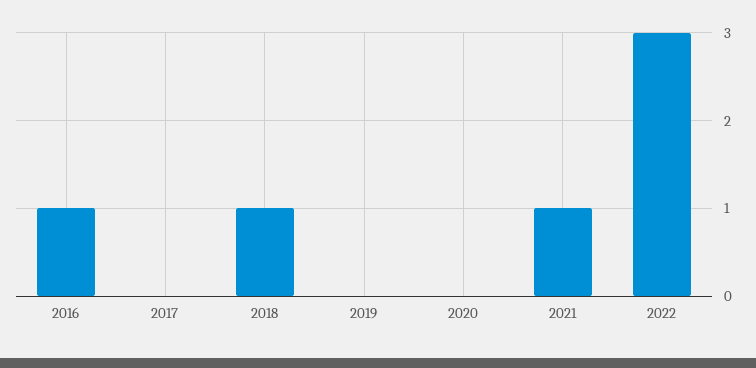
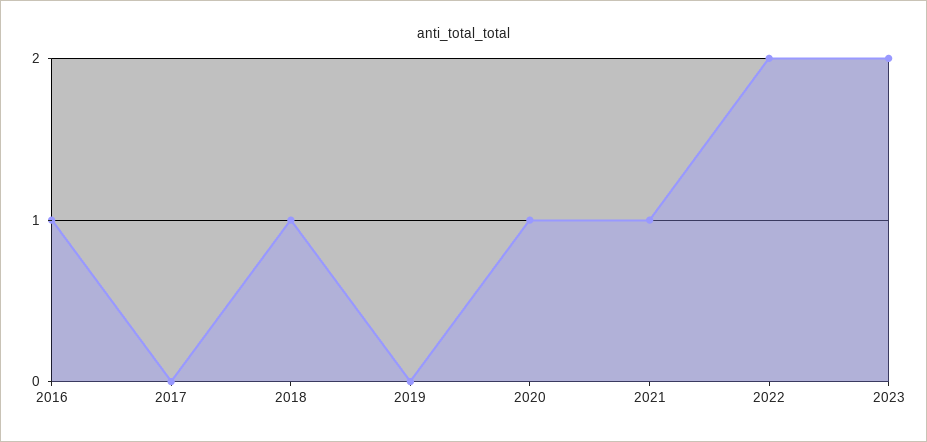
2020: 0 -> 1
2022: 3 -> 2
2023: none -> 2

